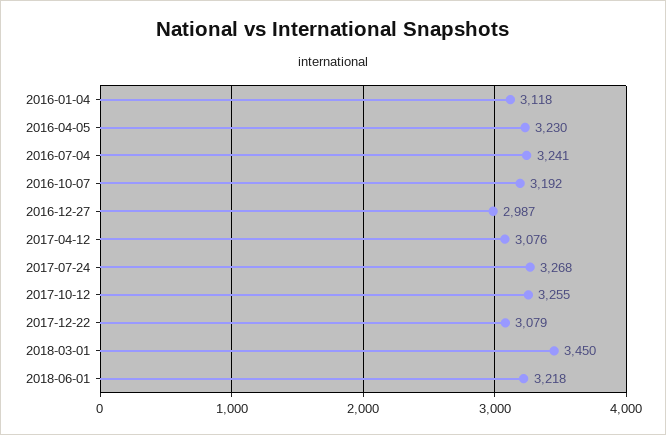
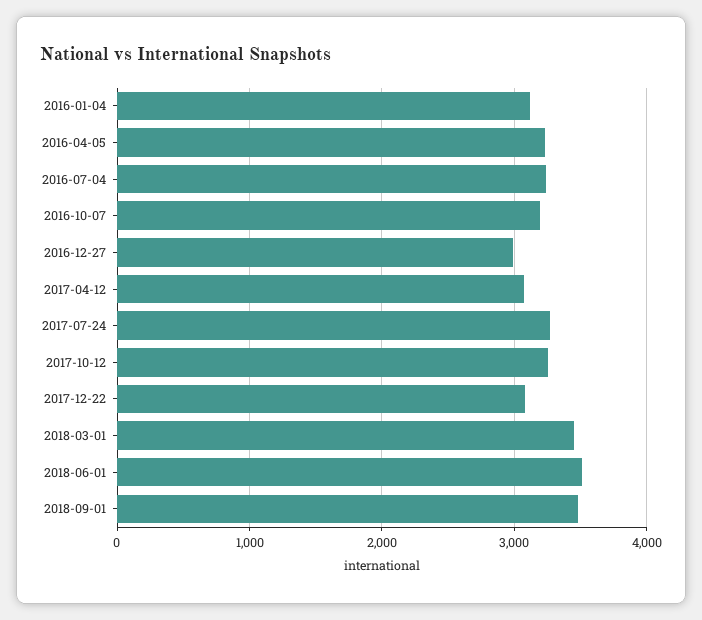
2018-06-01: 3218 -> 3500
2018-09-01: none -> 3500

